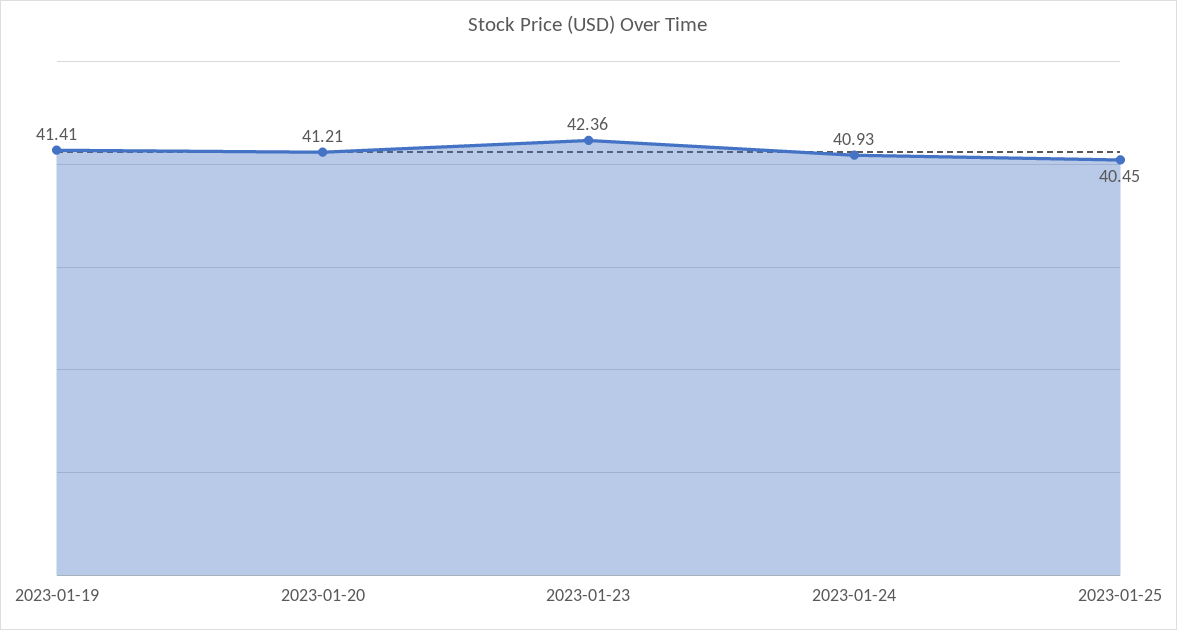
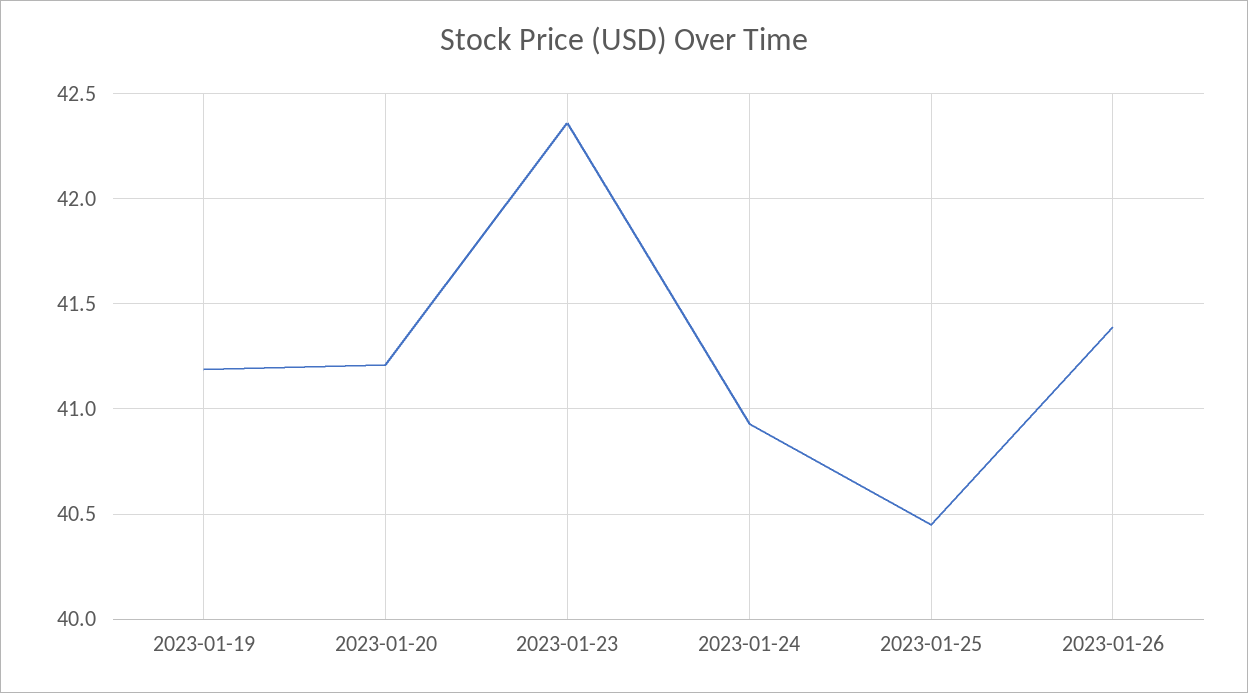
2023-01-19: 41.41 -> 41.2
2023-01-26: none -> 41.4

